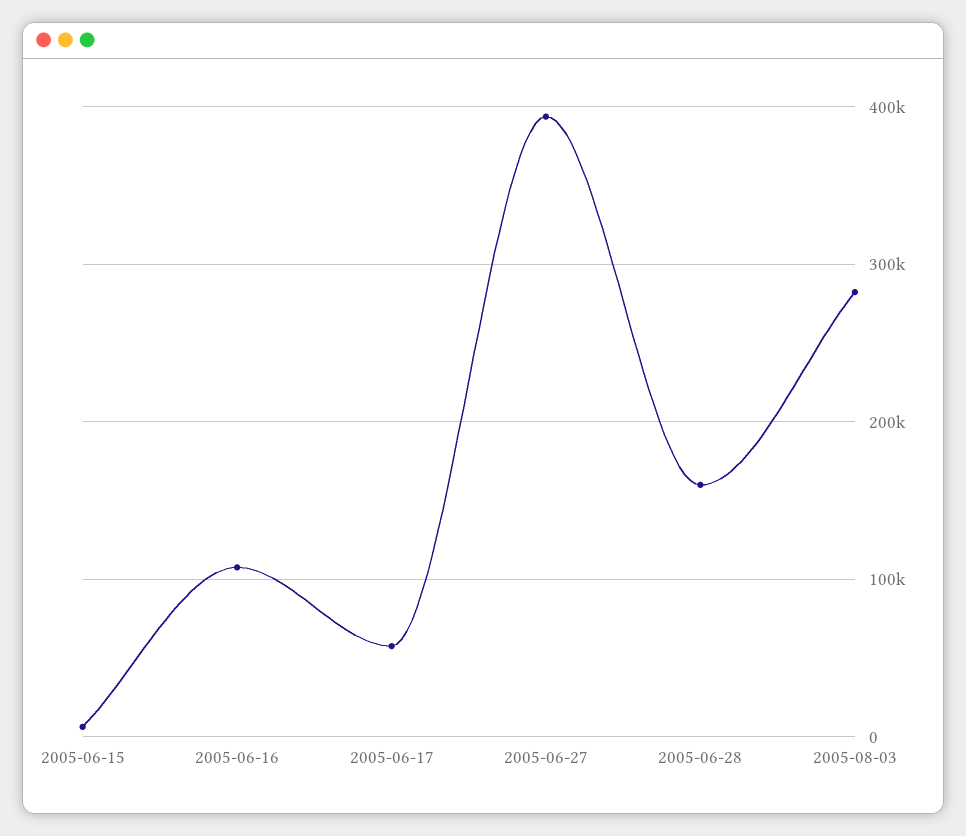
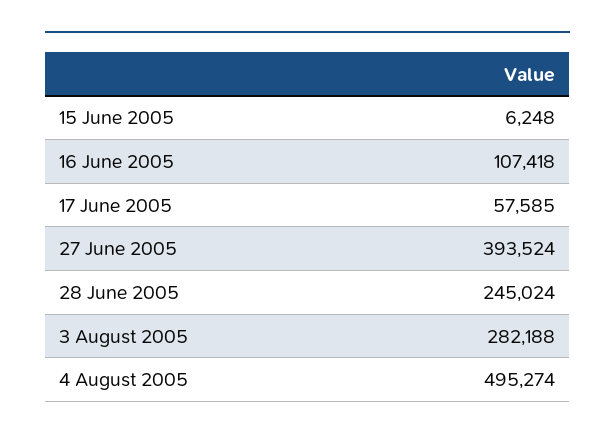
2005-06-28: 160000 -> 245024
4 August 2005: none -> 495274

